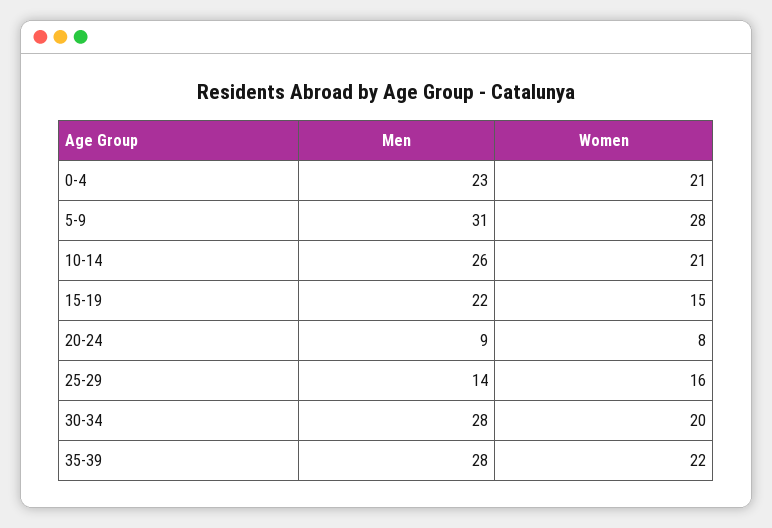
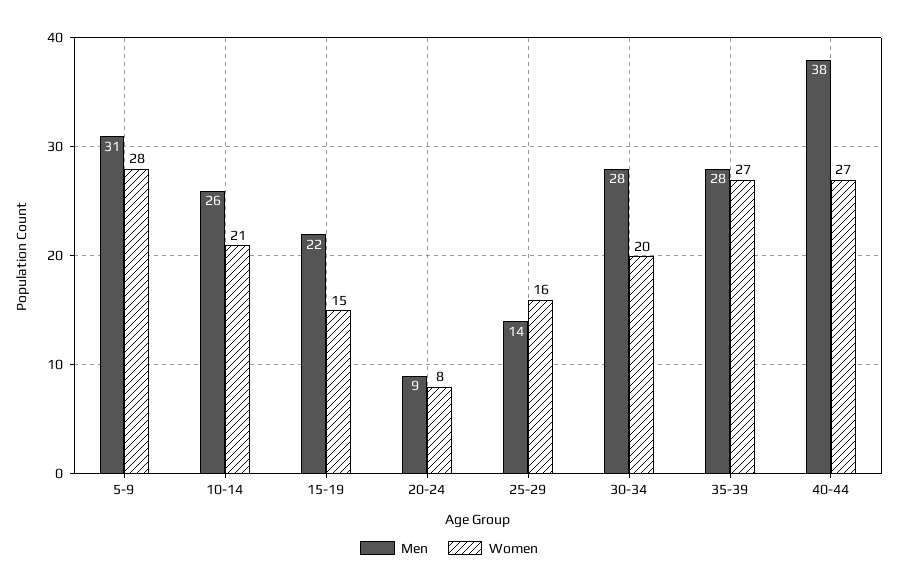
Men, 0-4: 23 -> none
Women, 0-4: 21 -> none
Women, 35-39: 22 -> 27
Men, 40-44: none -> 38
Women, 40-44: none -> 27

